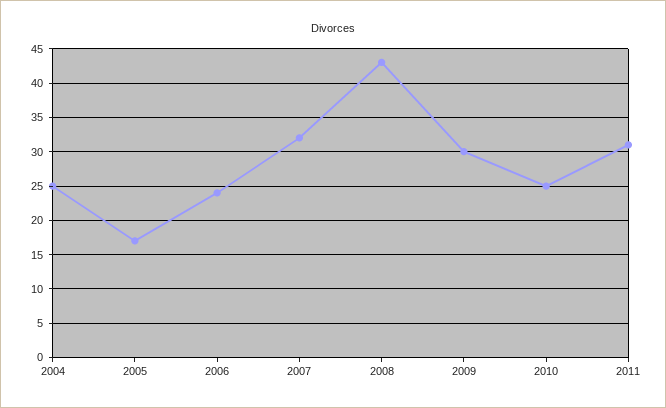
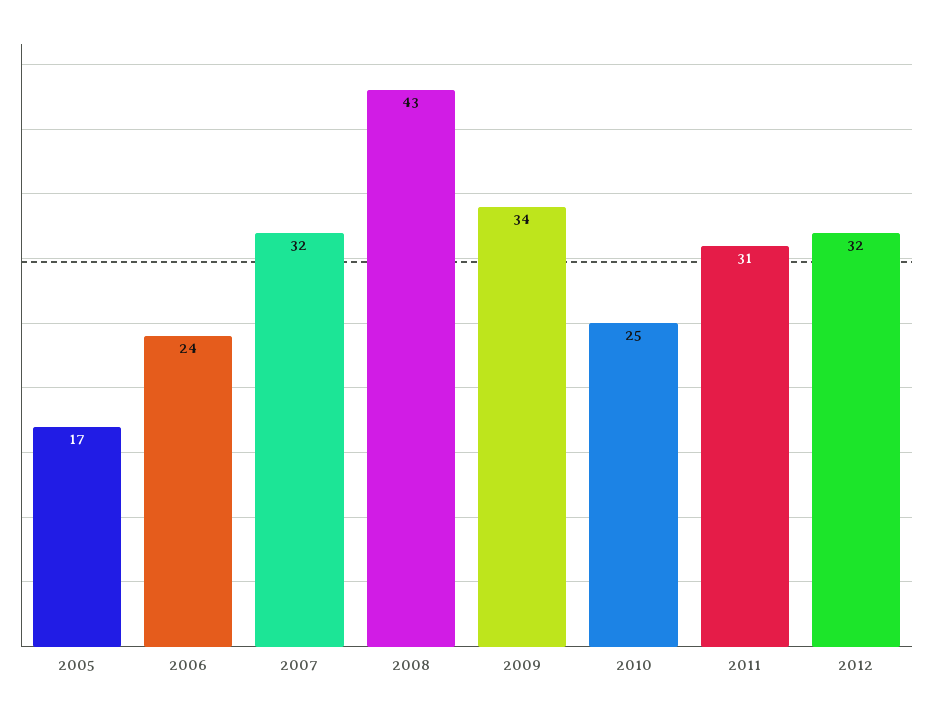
2004: 25 -> none
2009: 30 -> 34
2012: none -> 32

